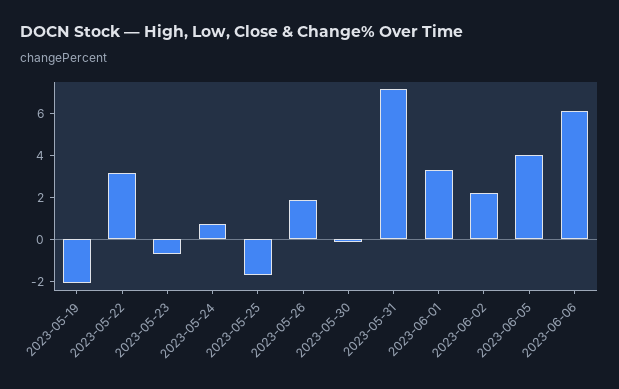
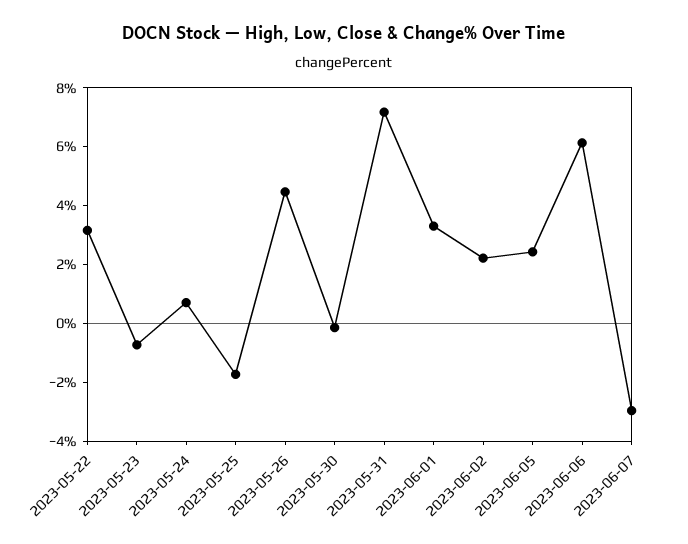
2023-05-19: -2 -> none
2023-05-26: 2 -> 4.5
2023-06-05: 4 -> 2.5
2023-06-07: none -> -3

